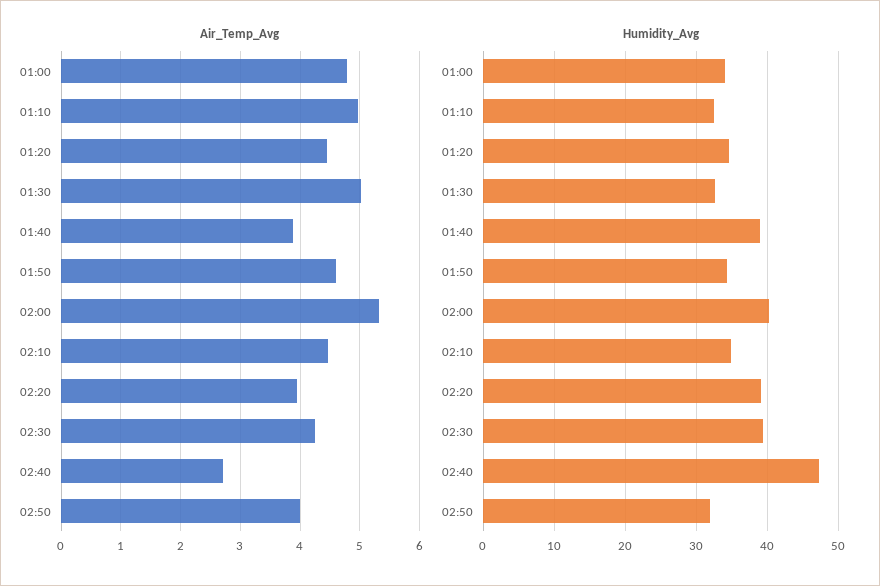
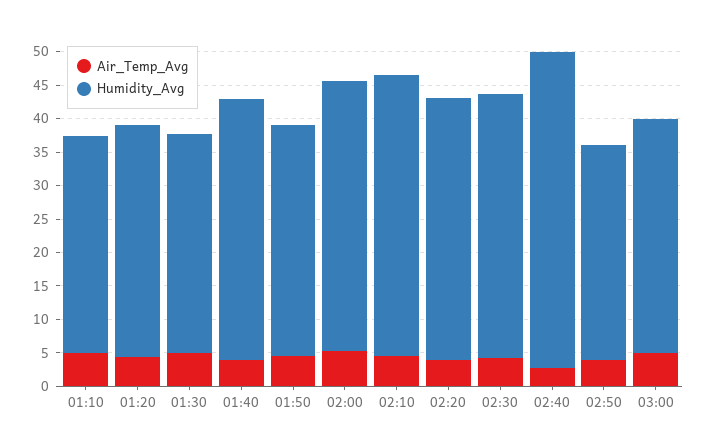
Air_Temp_Avg, 01:00: 4.8 -> none
Humidity_Avg, 01:00: 34 -> none
Humidity_Avg, 02:10: 35 -> 42.5
Air_Temp_Avg, 03:00: none -> 5
Humidity_Avg, 03:00: none -> 35

